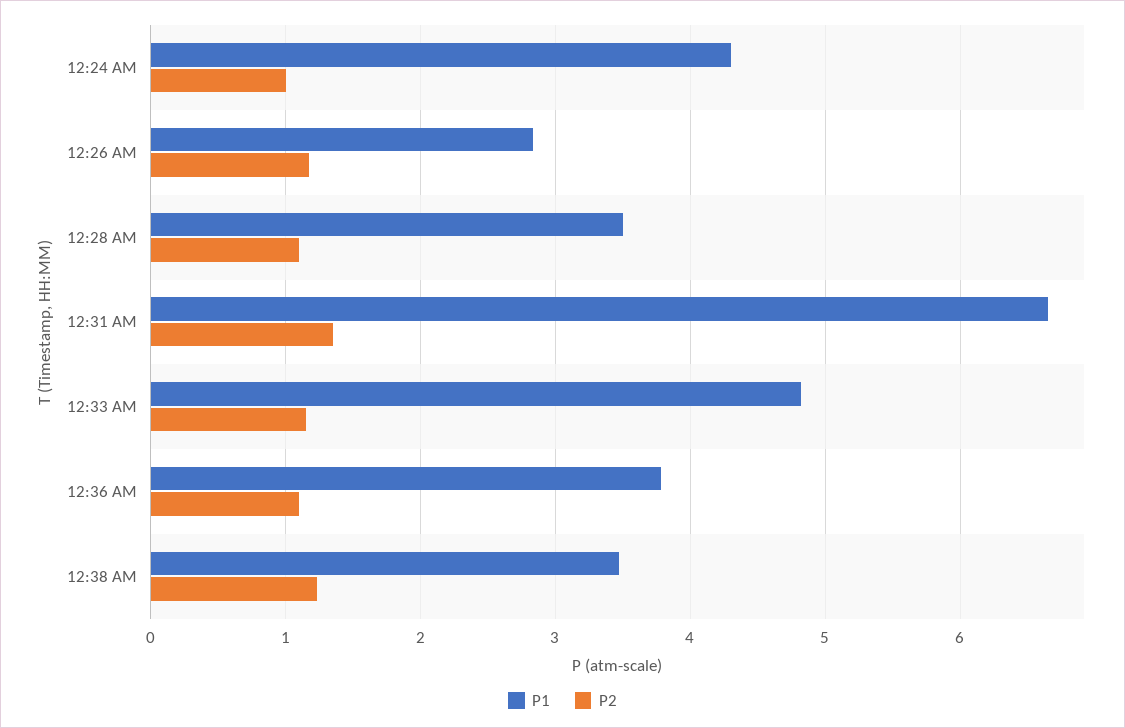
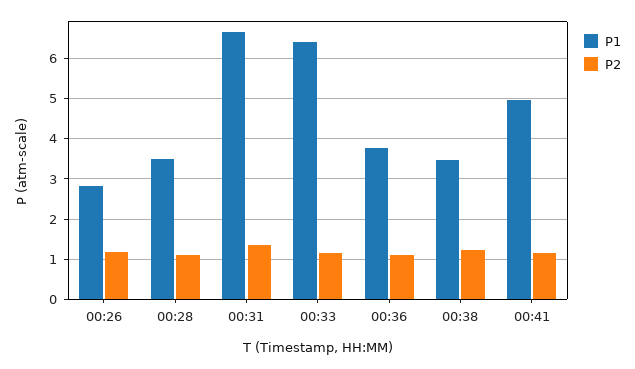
P1, 12:24 AM: 4.3 -> none
P2, 12:24 AM: 1 -> none
P1, 12:33 AM: 4.8 -> 6.4
P1, 00:41: none -> 5
P2, 00:41: none -> 1.2

